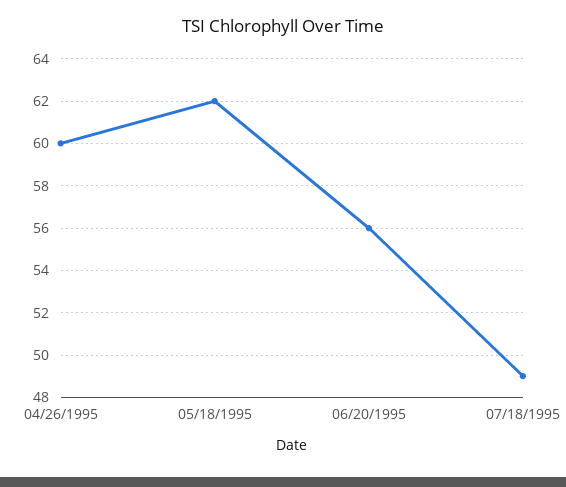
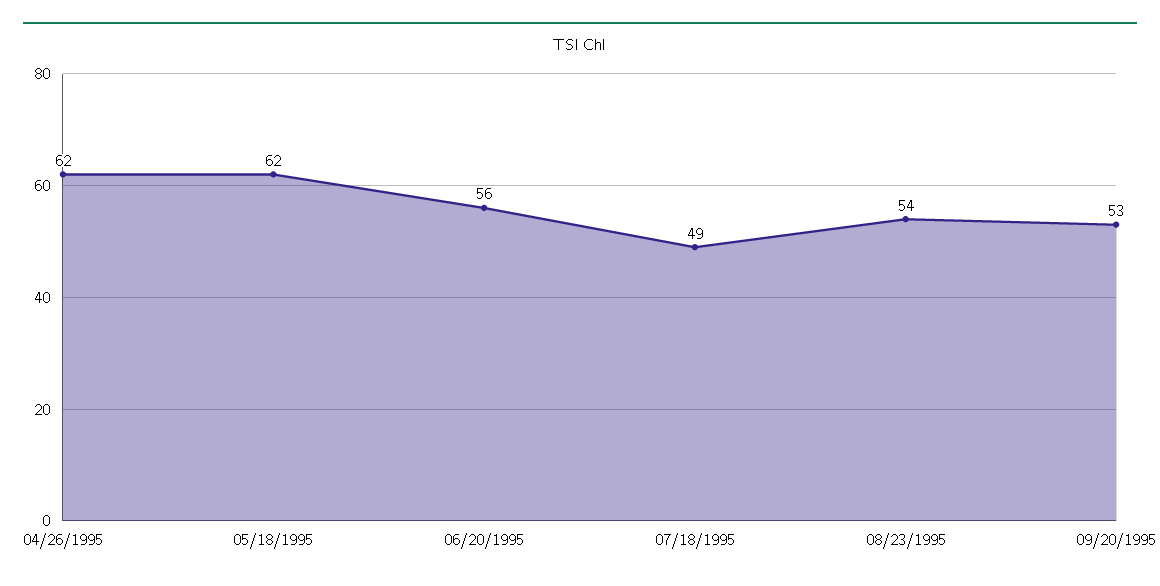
04/26/1995: 60 -> 62
08/23/1995: none -> 54
09/20/1995: none -> 53

